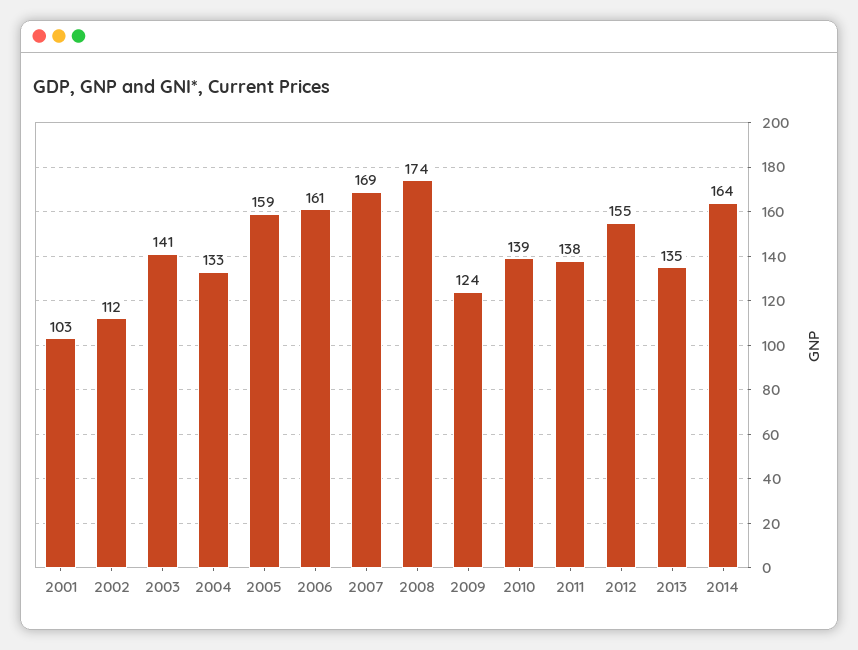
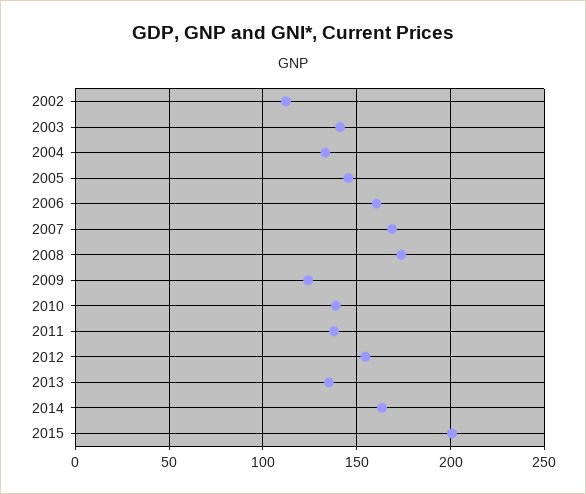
2001: 103 -> none
2005: 159 -> 145
2015: none -> 200

